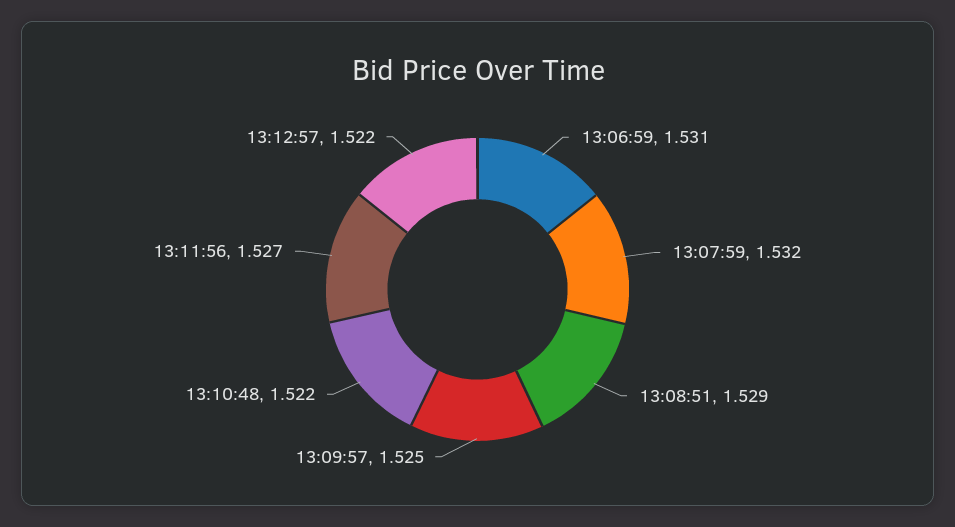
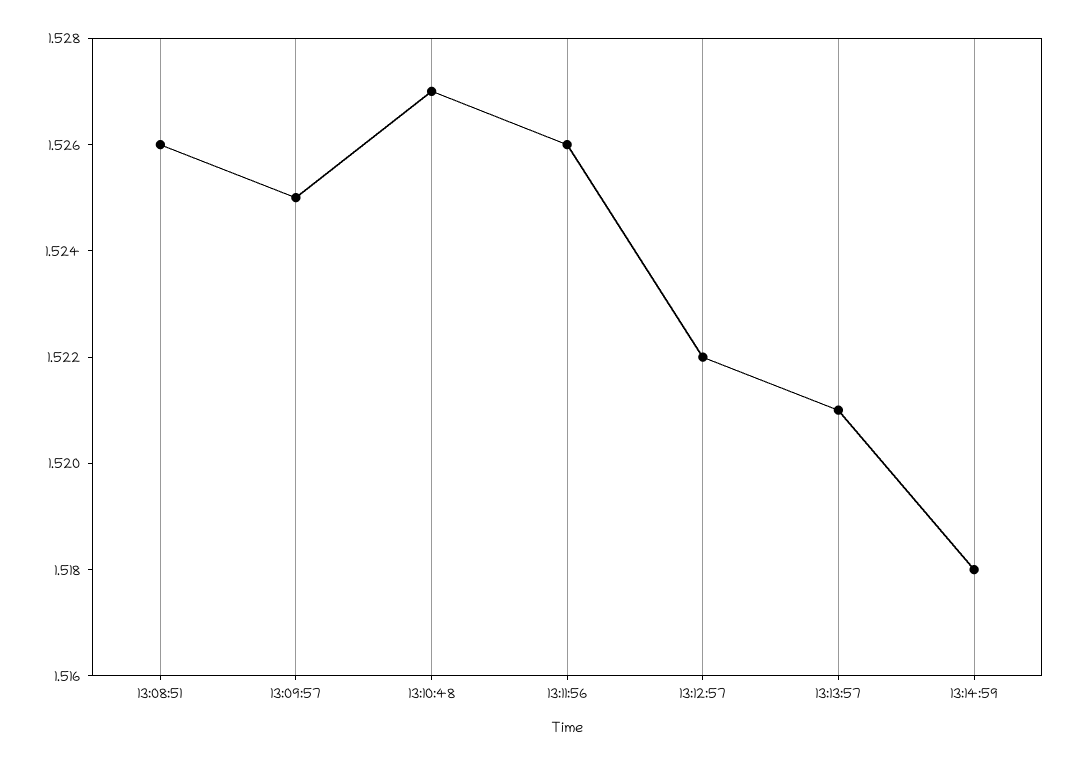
13:06:59: 1.531 -> none
13:07:59: 1.532 -> none
13:08:51: 1.529 -> 1.526
13:10:48: 1.522 -> 1.527
13:11:56: 1.527 -> 1.526
13:13:57: none -> 1.521
13:14:59: none -> 1.518

